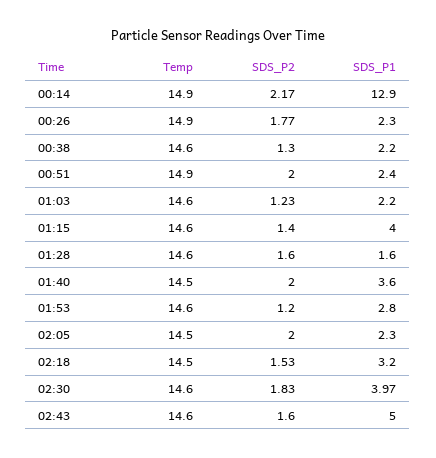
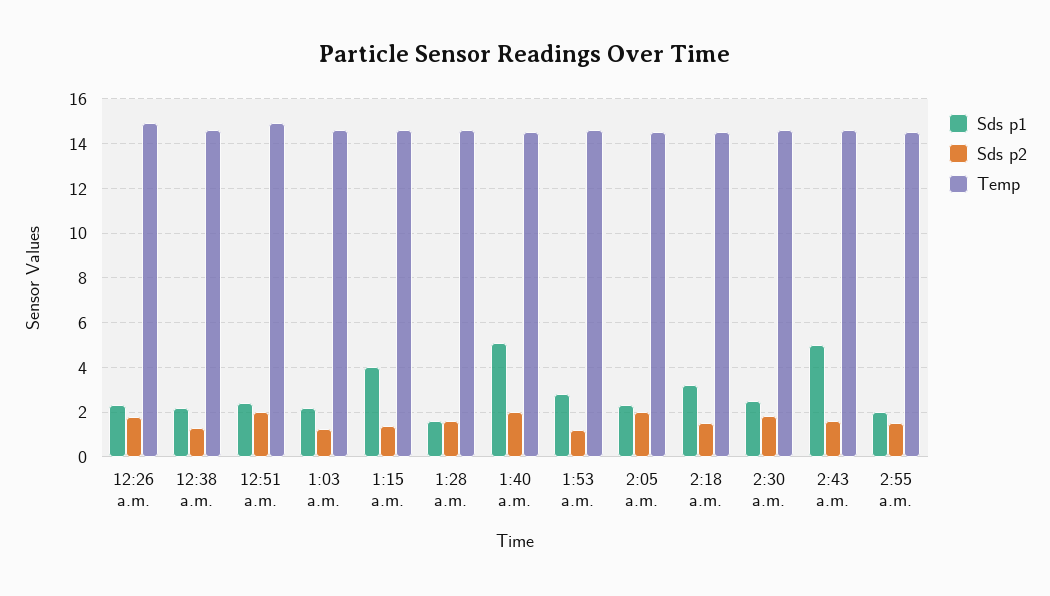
Temp, 00:14: 14.9 -> none
SDS_P2, 00:14: 2.17 -> none
SDS_P1, 00:14: 12.9 -> none
SDS_P1, 01:40: 3.6 -> 5
SDS_P1, 02:30: 3.97 -> 2.5
SDS_P1, 2:55 a.m.: none -> 2
SDS_P2, 2:55 a.m.: none -> 1.5
Temp, 2:55 a.m.: none -> 14.5

